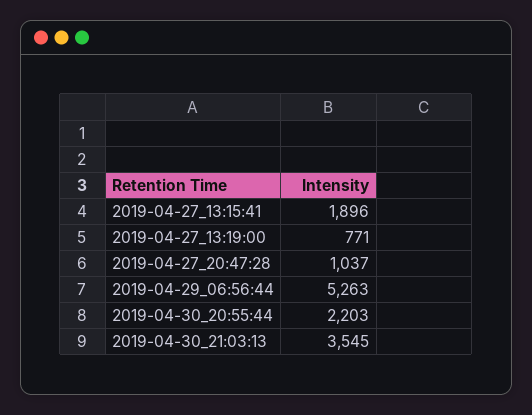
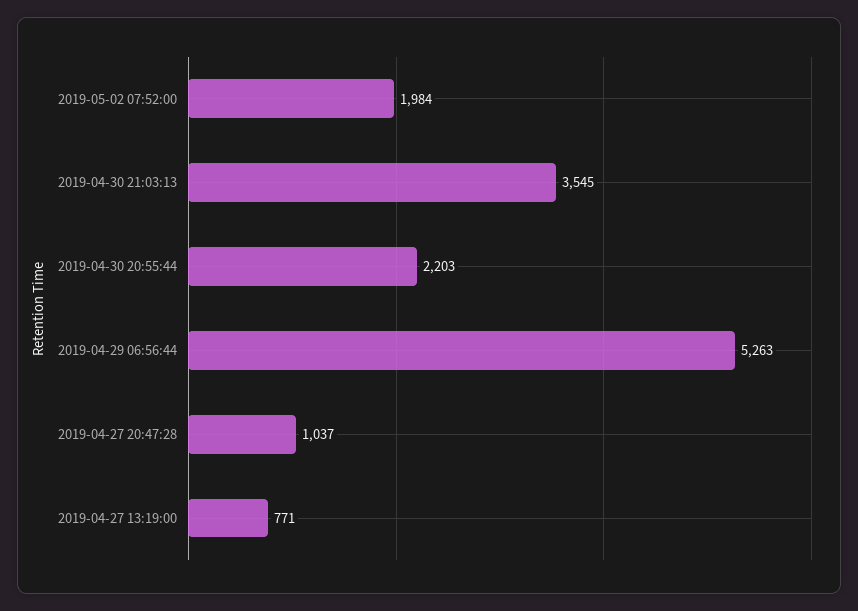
2019-04-27_13:15:41: 1896 -> none
2019-05-02 07:52:00: none -> 1984

